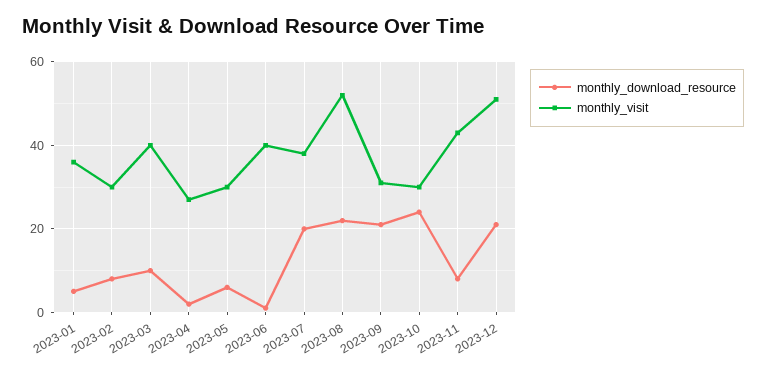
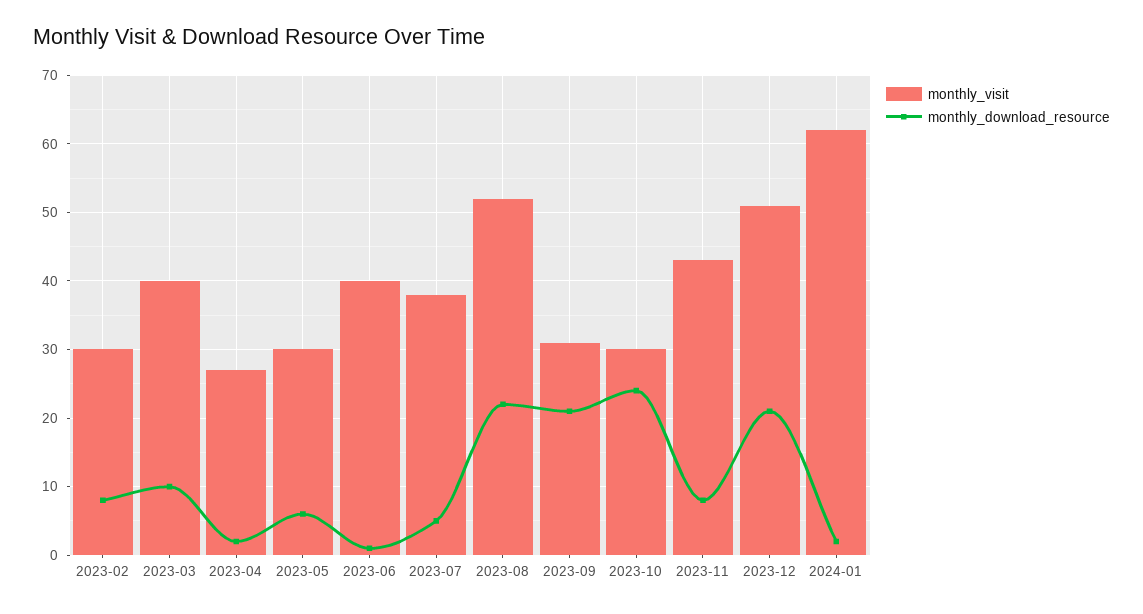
monthly_download_resource, 2023-01: 5 -> none
monthly_visit, 2023-01: 35 -> none
monthly_download_resource, 2023-07: 20 -> 5
monthly_visit, 2024-01: none -> 62
monthly_download_resource, 2024-01: none -> 2

